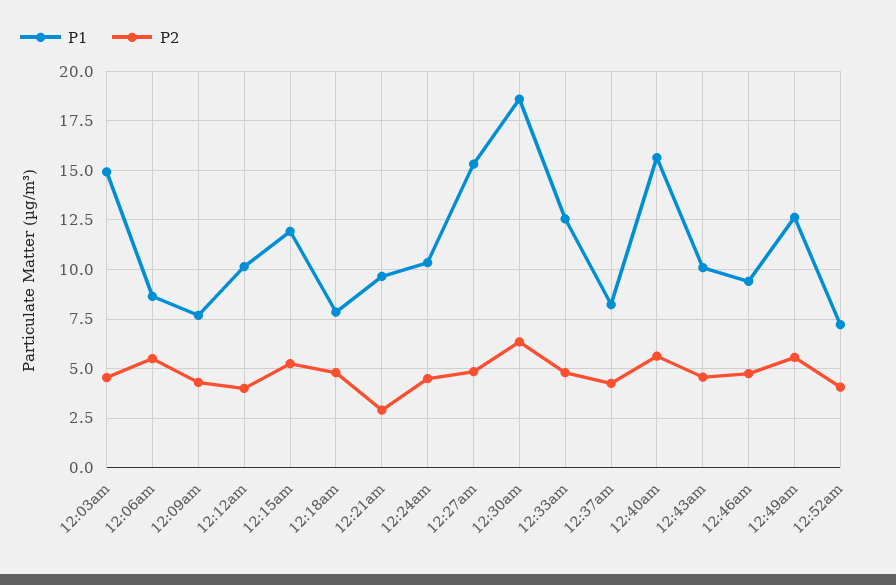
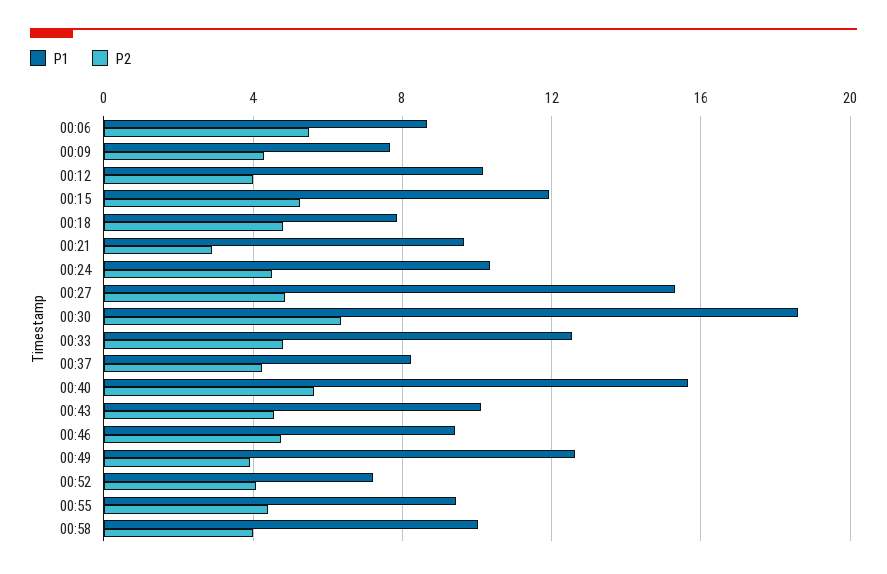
P1, 12:03am: 15 -> none
P2, 12:03am: 4.5 -> none
P2, 12:49am: 5.5 -> 4
P1, 00:55: none -> 9.5
P2, 00:55: none -> 4.5
P1, 00:58: none -> 10
P2, 00:58: none -> 4

